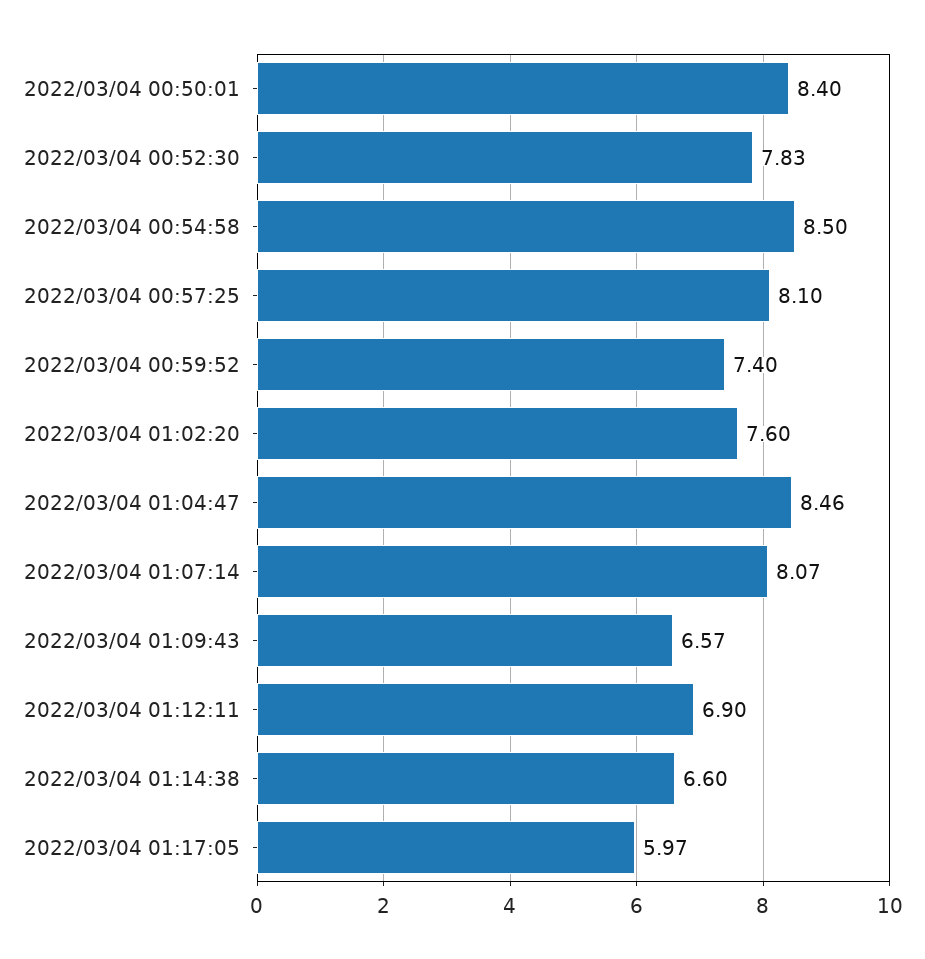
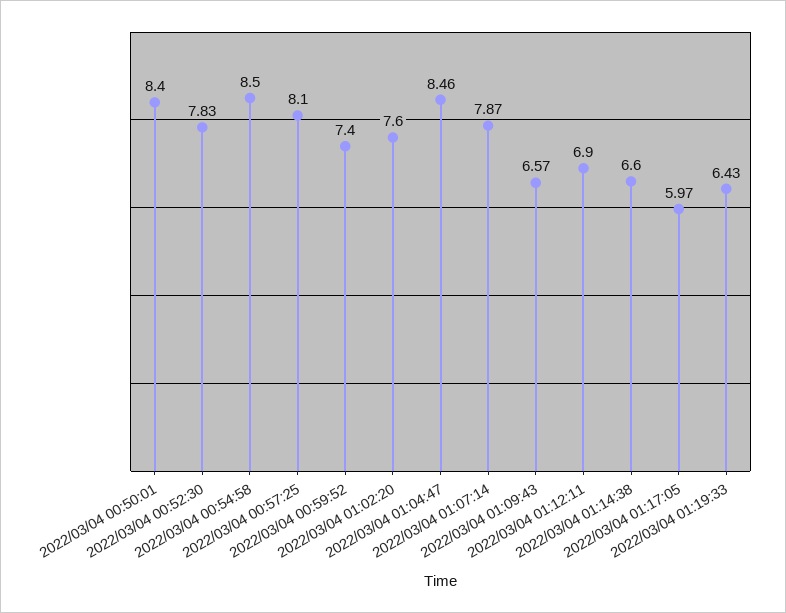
2022/03/04 01:07:14: 8.07 -> 7.87
2022/03/04 01:19:33: none -> 6.43

